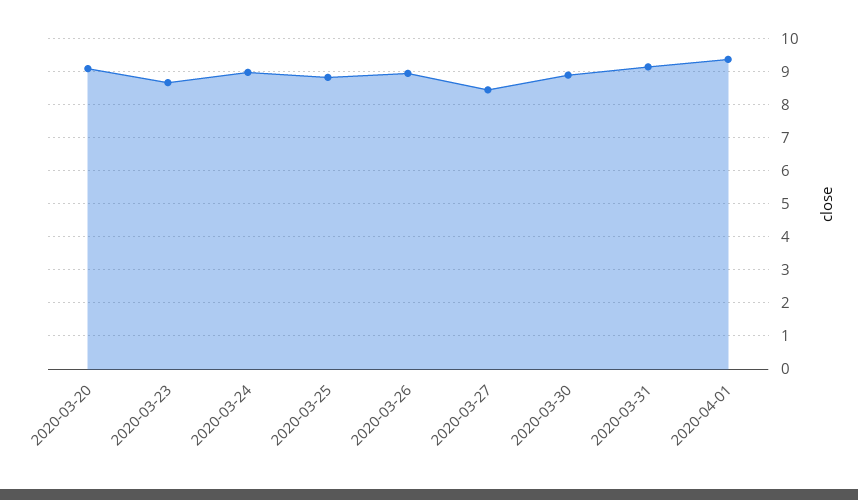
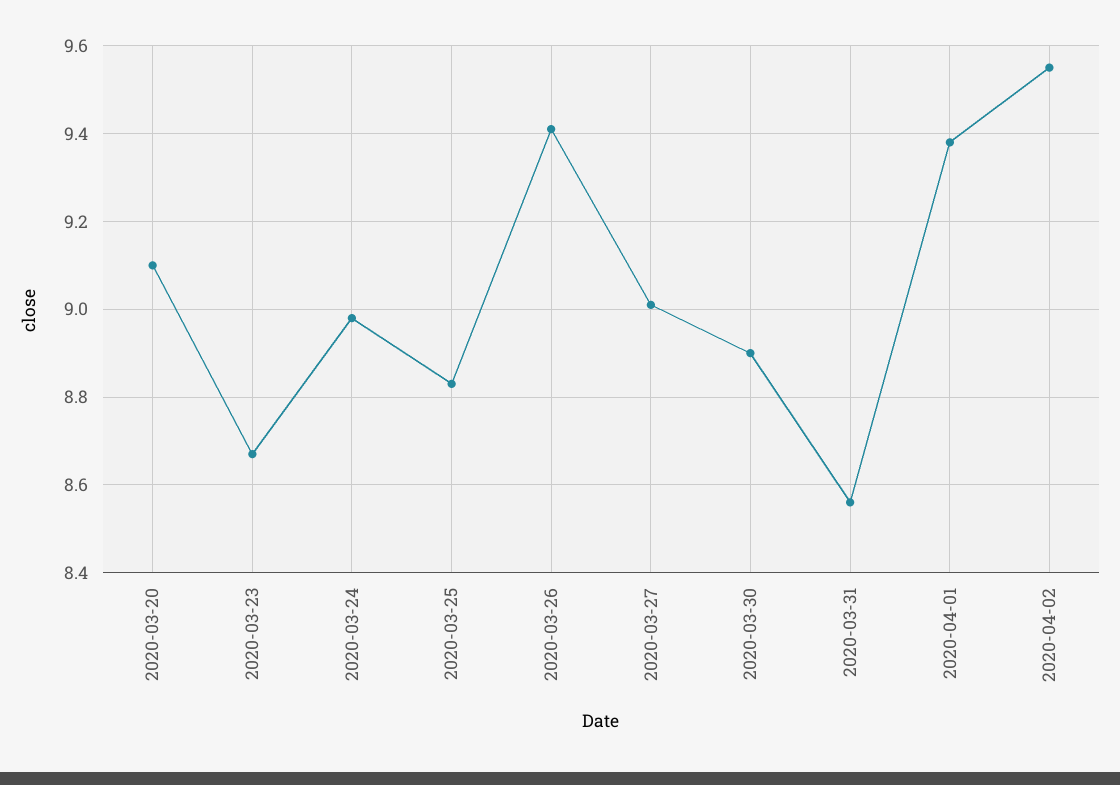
2020-03-26: 9 -> 9.4
2020-03-27: 8.4 -> 9
2020-03-31: 9.2 -> 8.55
2020-04-02: none -> 9.55

